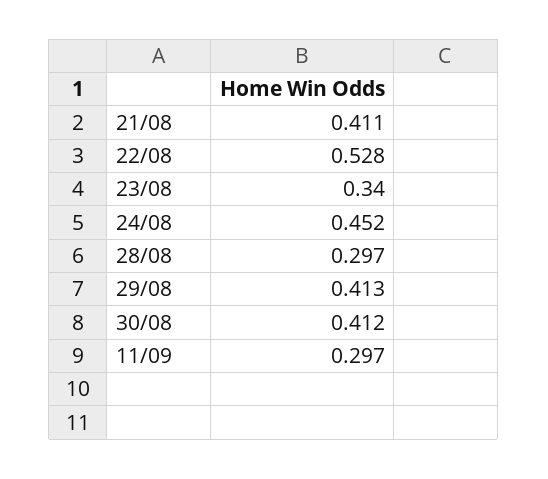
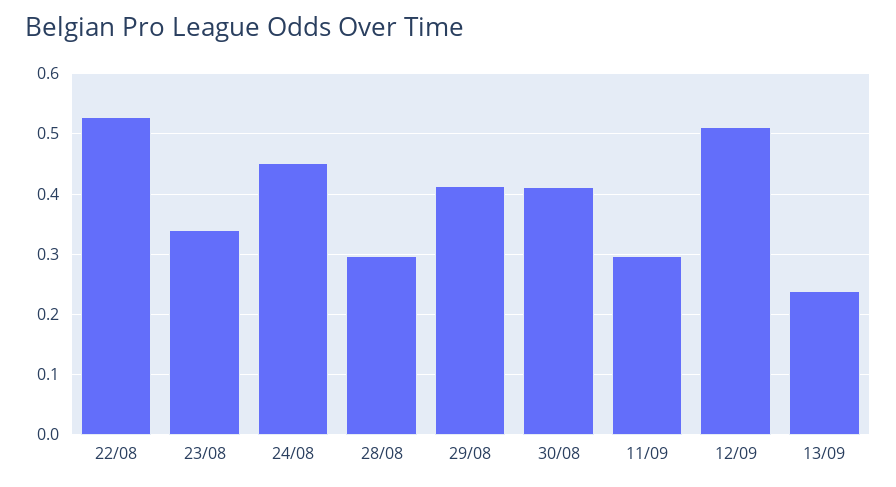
21/08: 0.411 -> none
12/09: none -> 0.51
13/09: none -> 0.24

